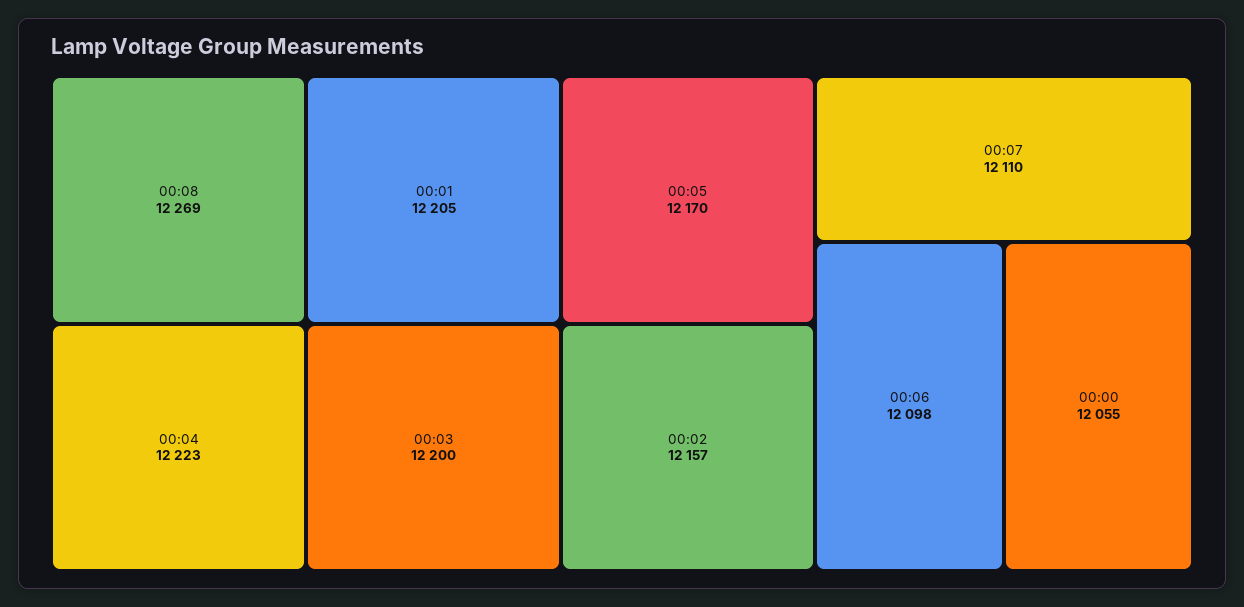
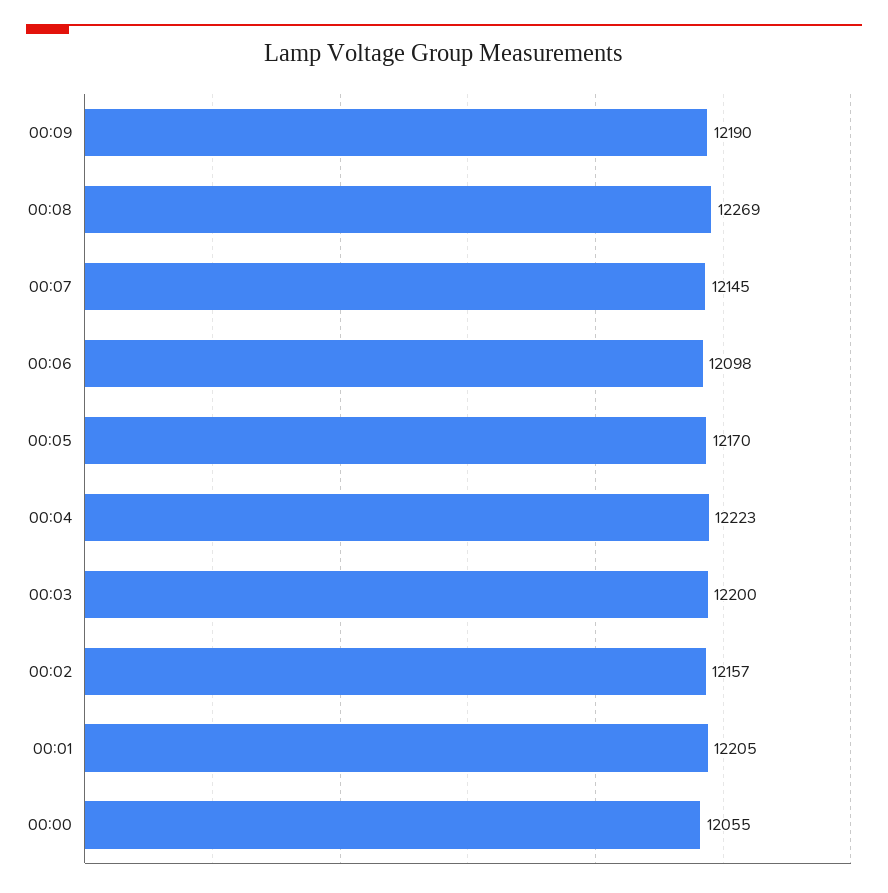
00:07: 12110 -> 12145
00:09: none -> 12190

